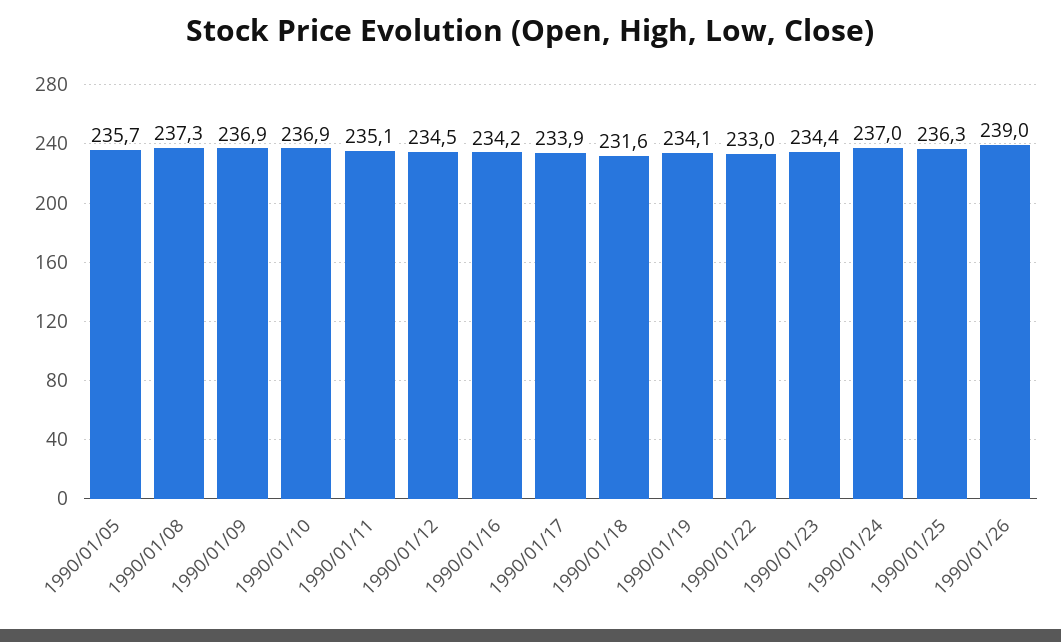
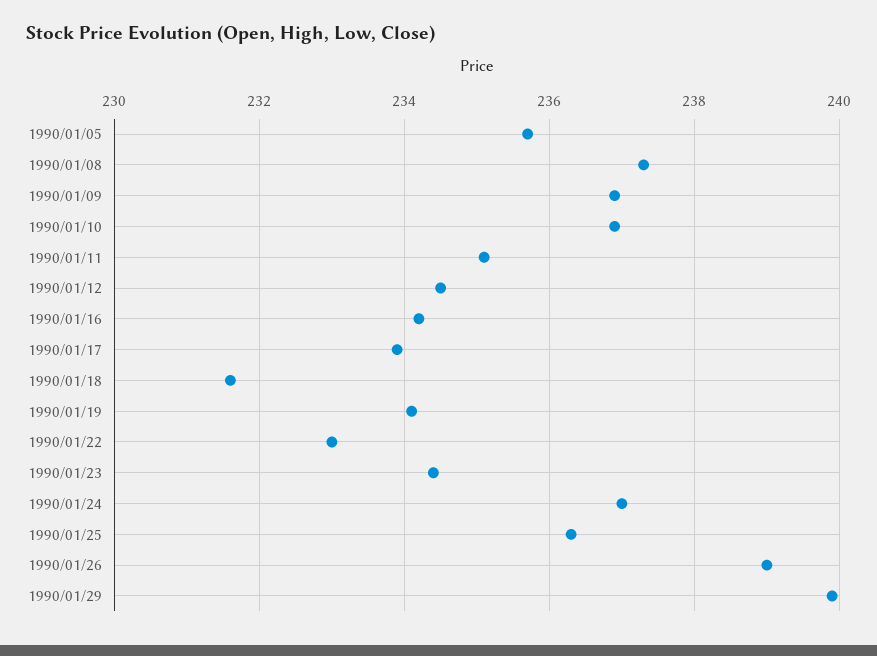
1990/01/29: none -> 240

